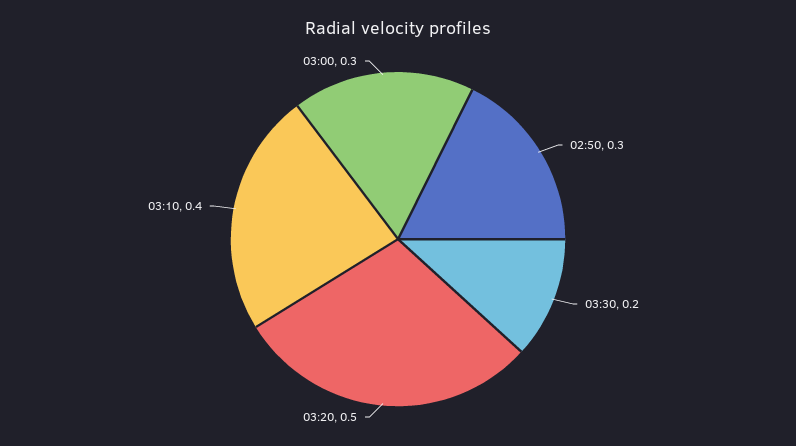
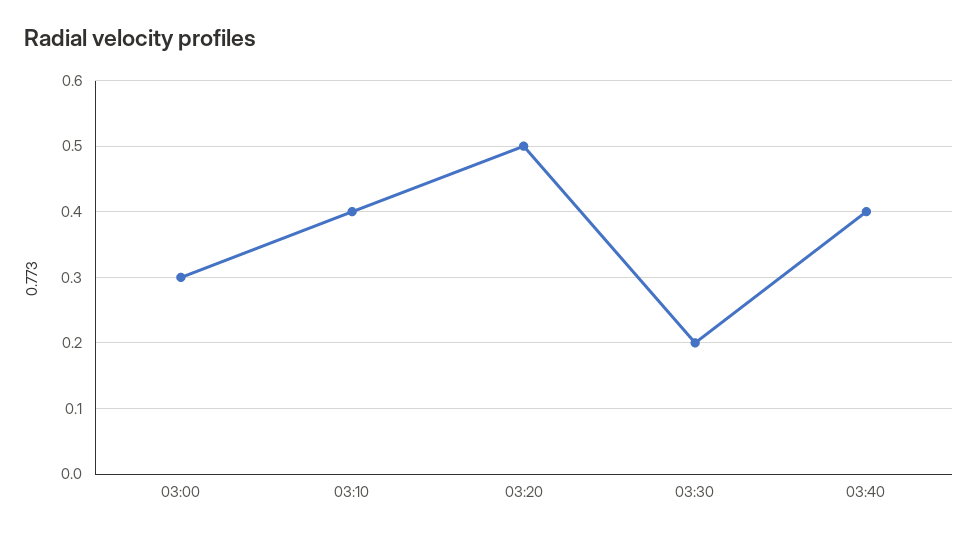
02:50: 0.3 -> none
03:40: none -> 0.4

